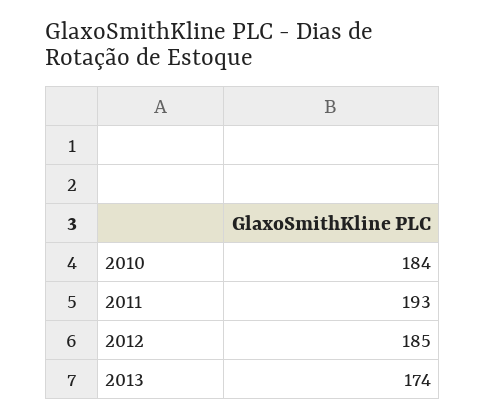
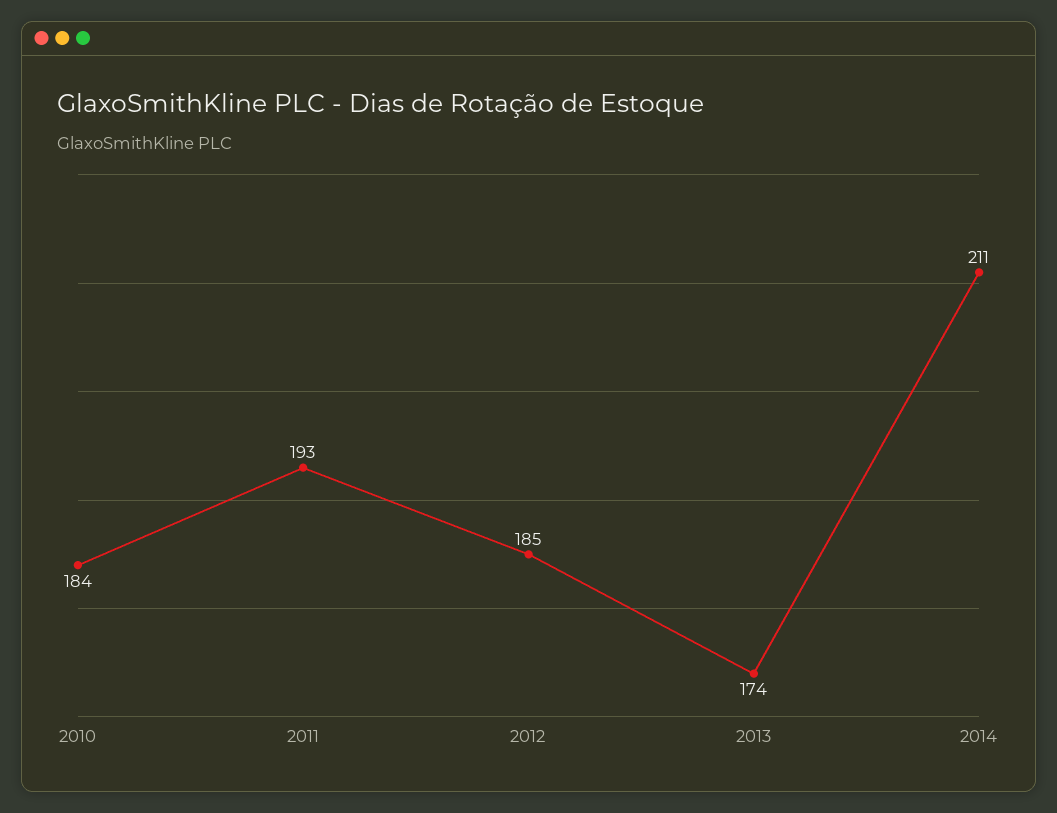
2014: none -> 211

